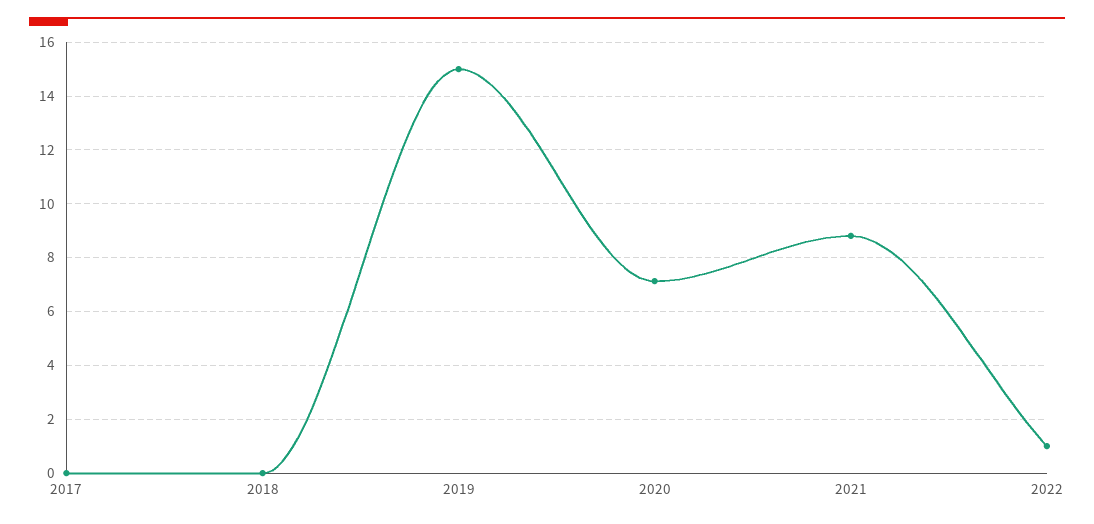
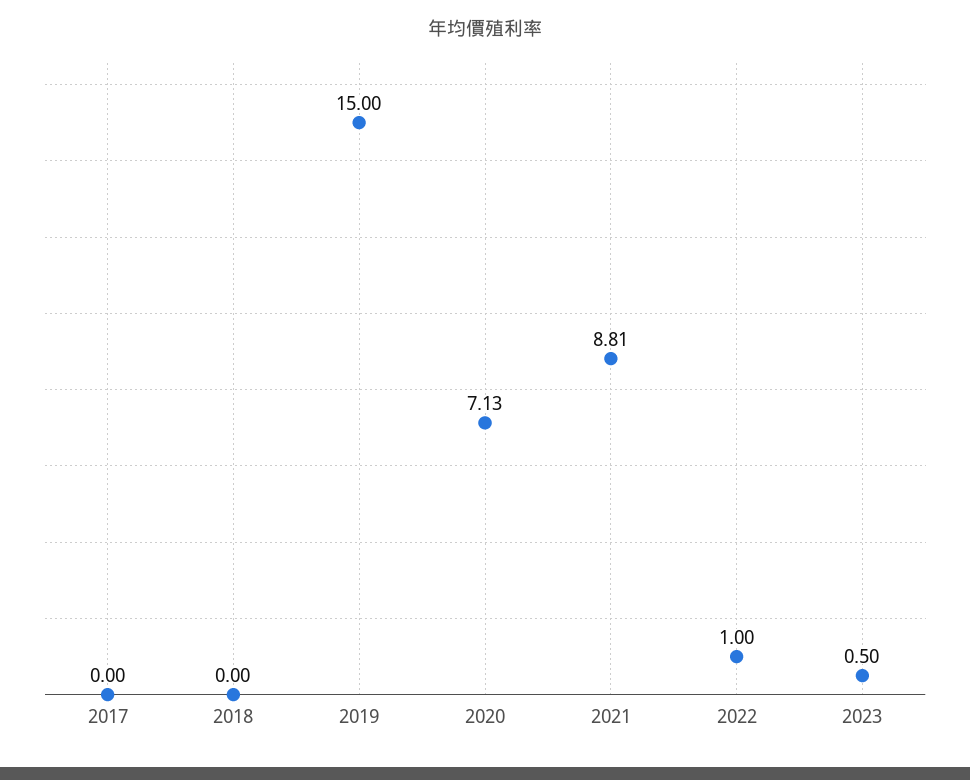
2023: none -> 0.5

